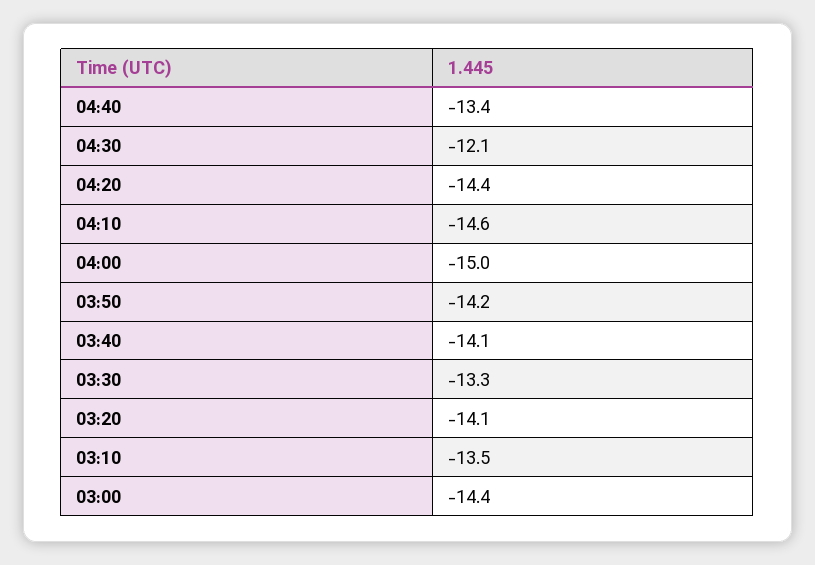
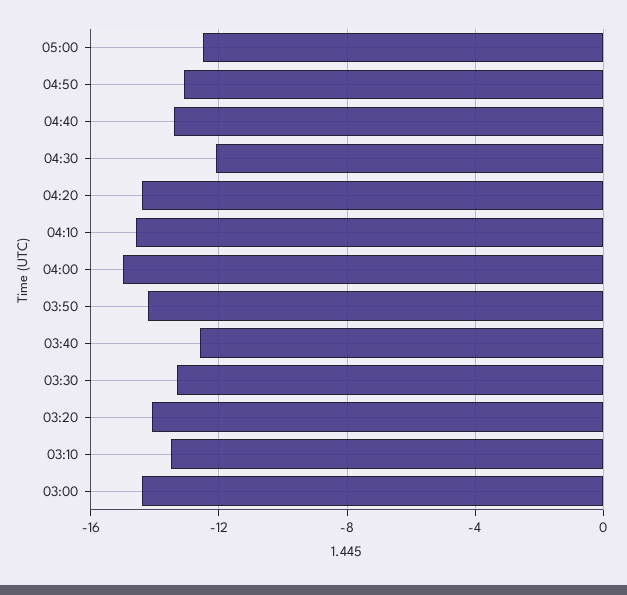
03:40: -14.1 -> -12.5
05:00: none -> -12.5
04:50: none -> -13

